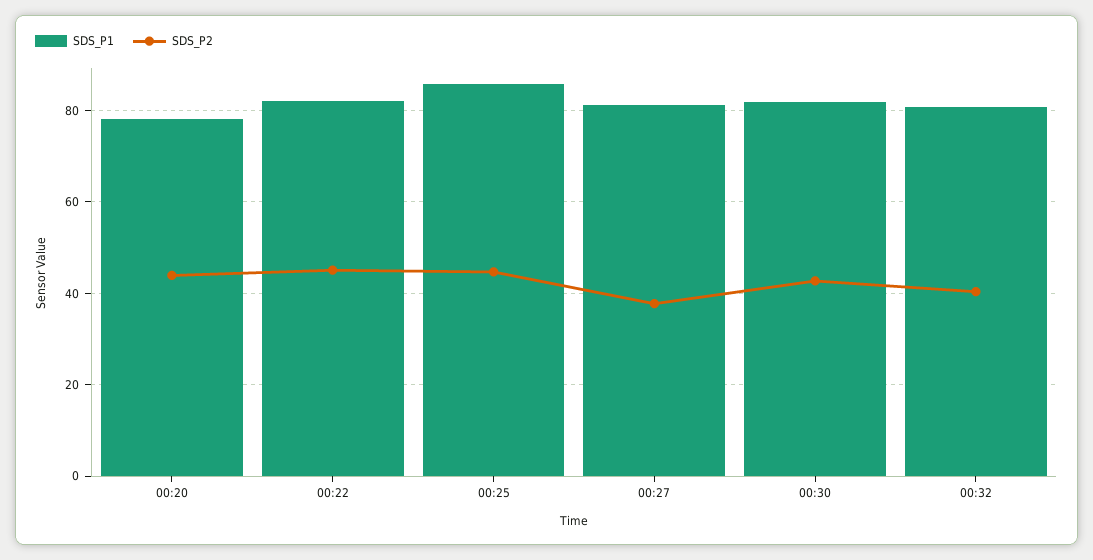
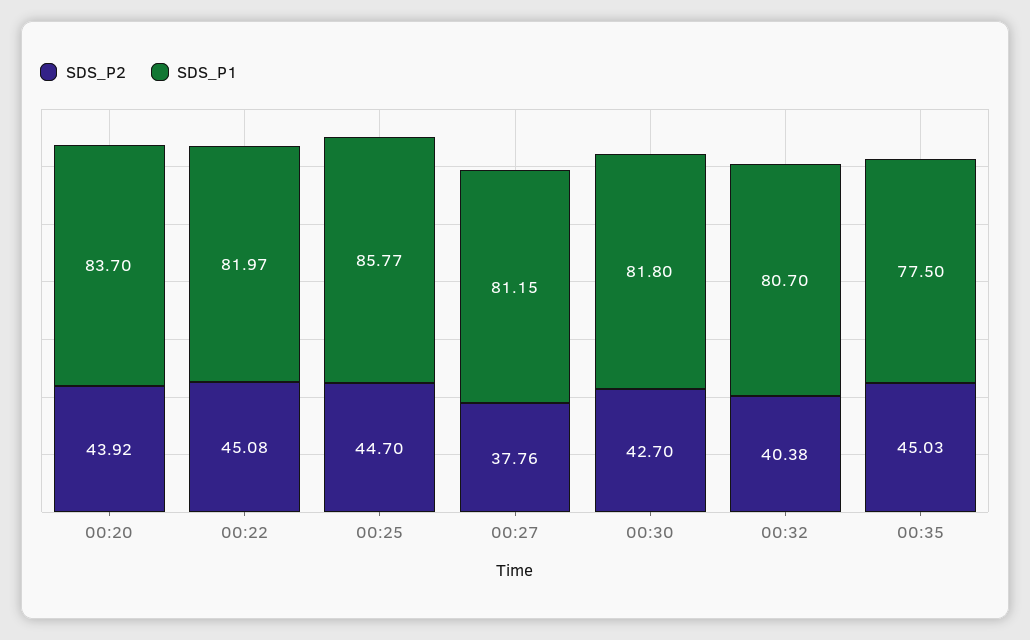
SDS_P1, 00:20: 78 -> 83.7
SDS_P2, 00:35: none -> 45.03
SDS_P1, 00:35: none -> 77.5

